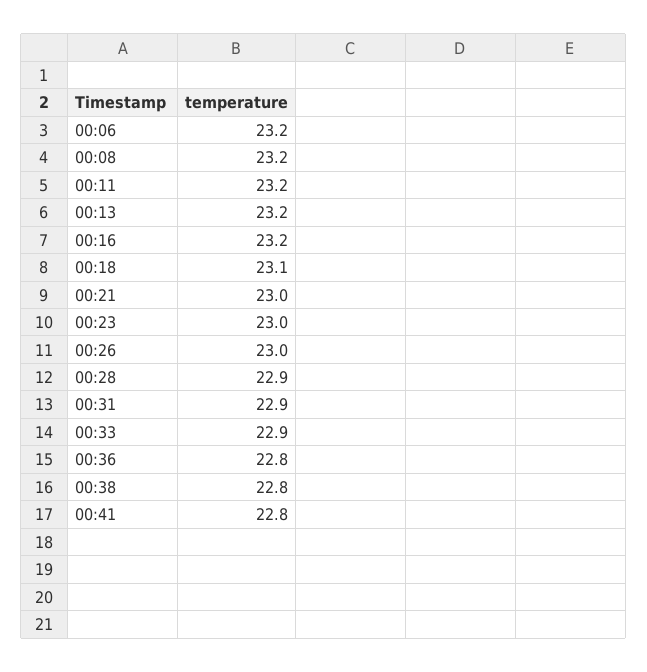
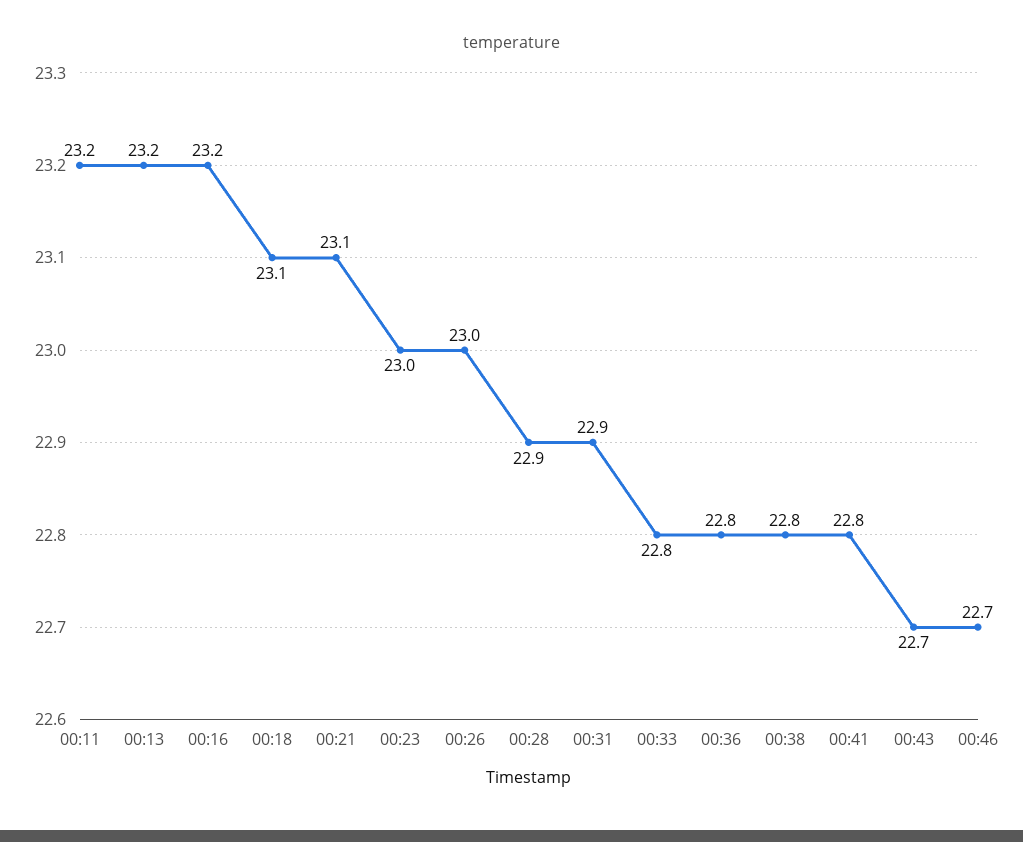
00:06: 23.2 -> none
00:08: 23.2 -> none
00:21: 23 -> 23.1
00:33: 22.9 -> 22.8
00:43: none -> 22.7
00:46: none -> 22.7

